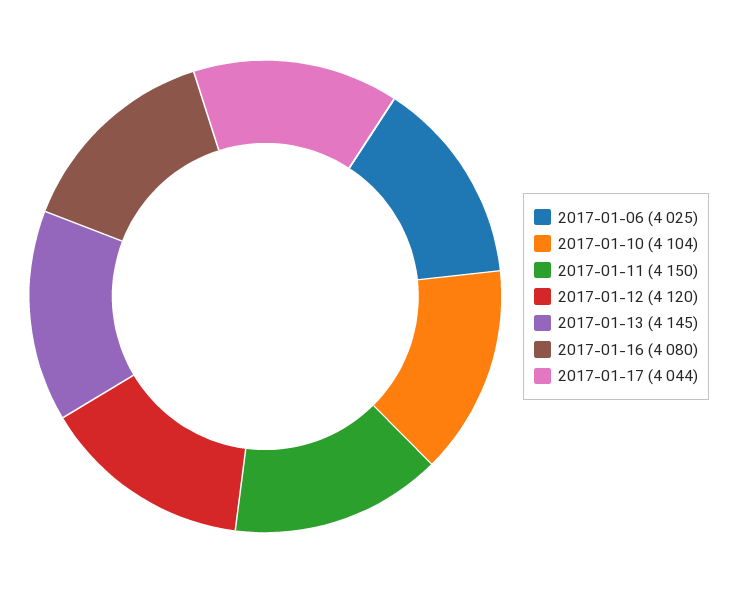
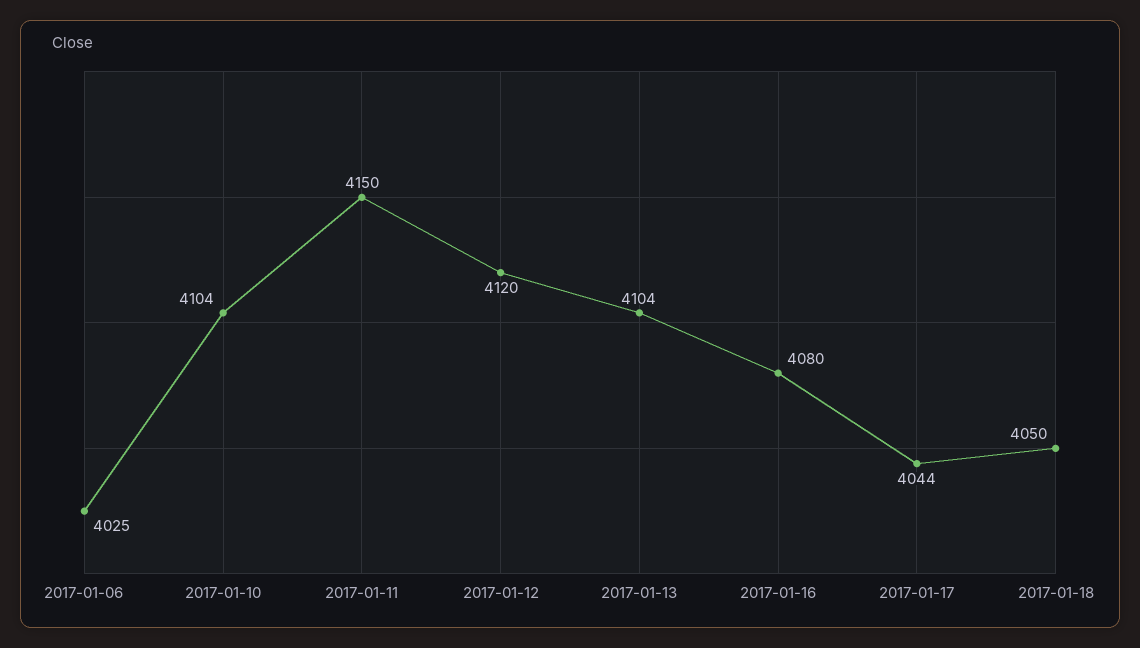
2017-01-13: 4145 -> 4104
2017-01-18: none -> 4050

